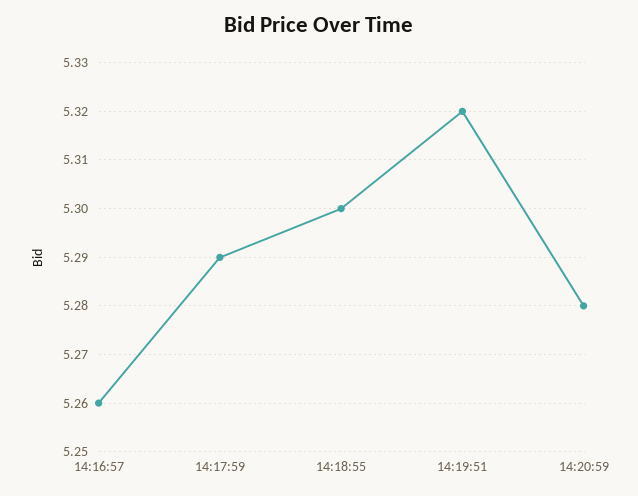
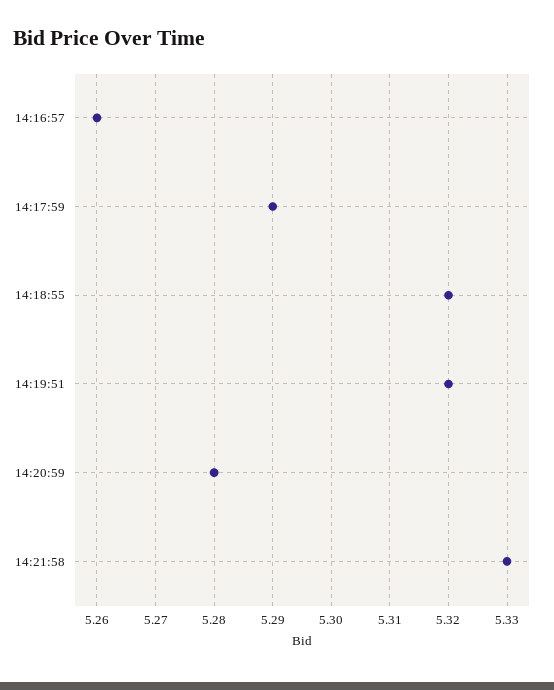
14:18:55: 5.3 -> 5.32
14:21:58: none -> 5.33

